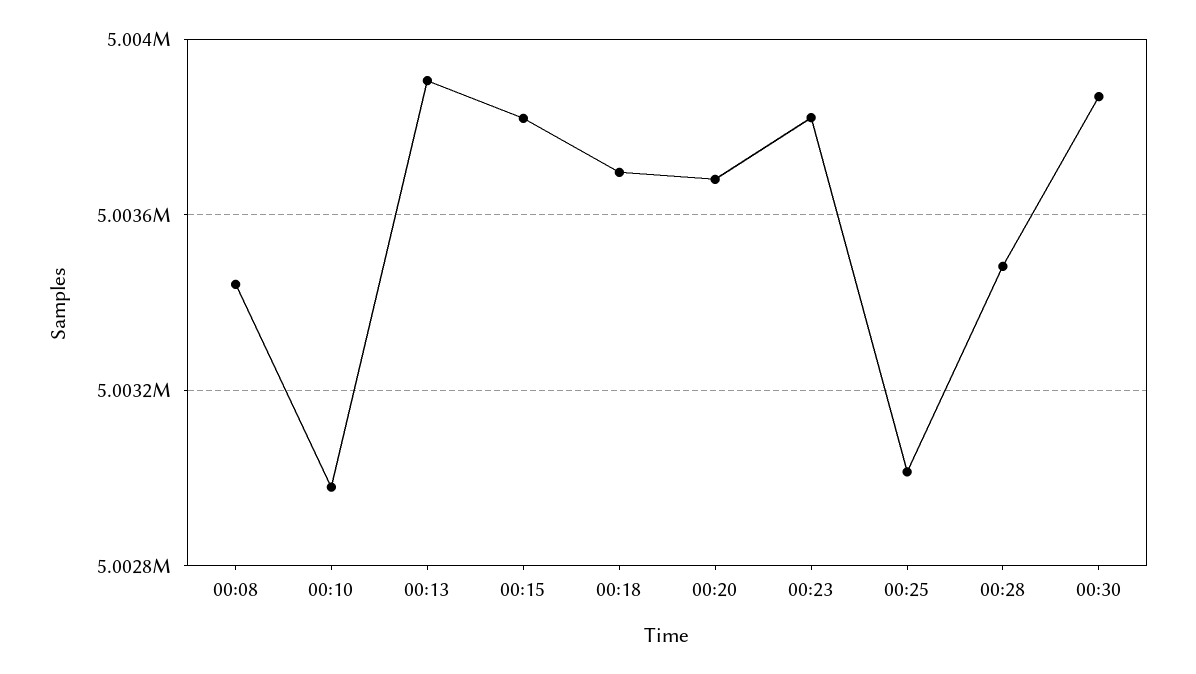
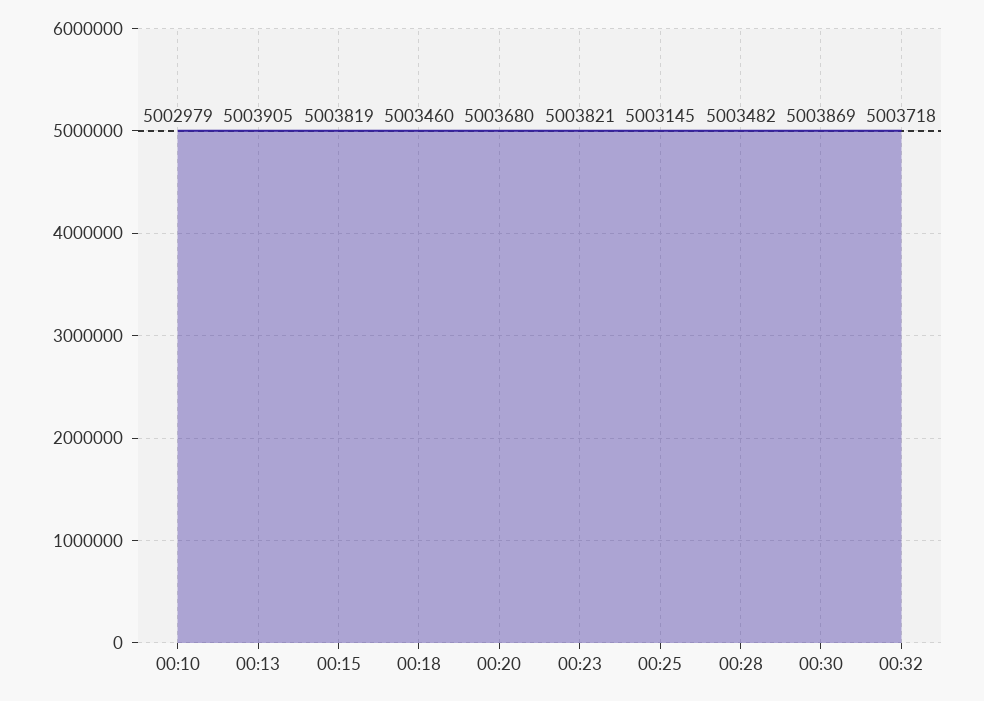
00:08: 5003450 -> none
00:18: 5003700 -> 5003460
00:25: 5003000 -> 5003145
00:32: none -> 5003718

